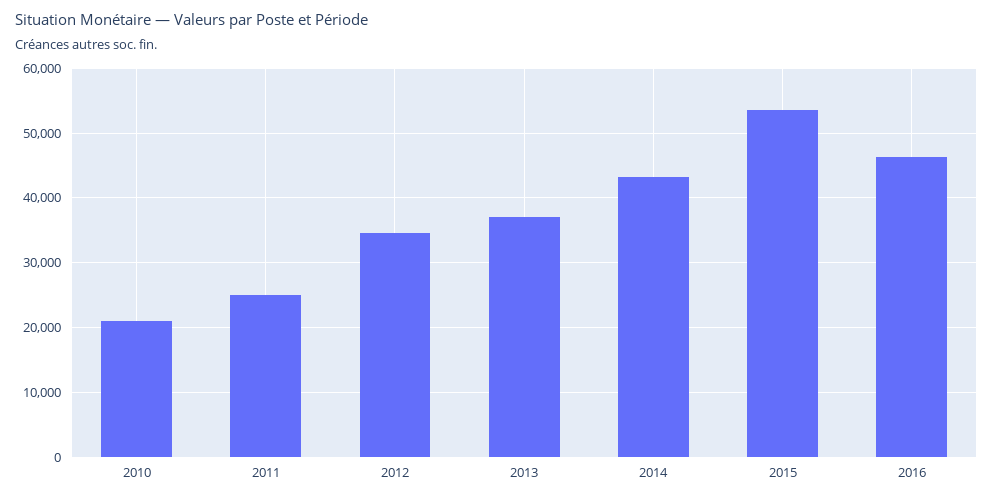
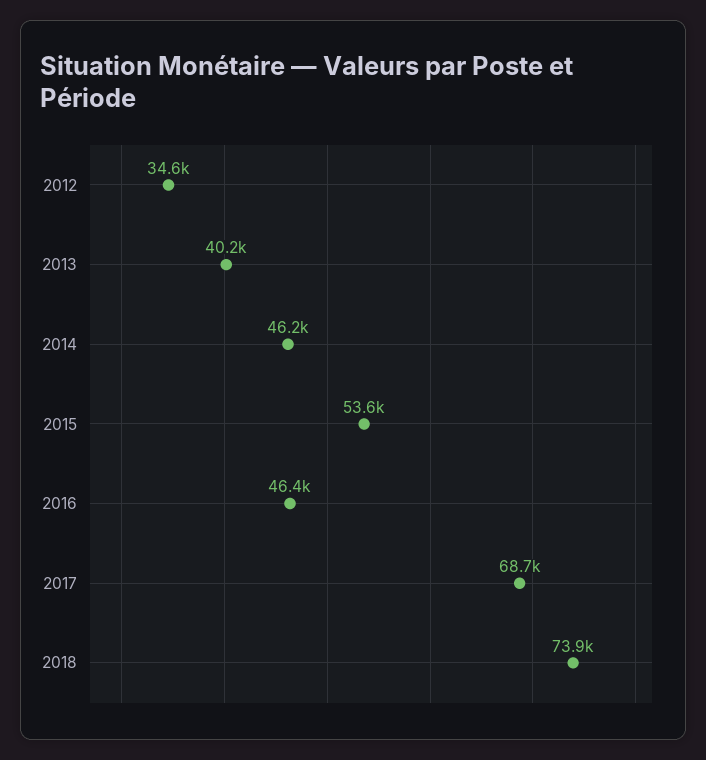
2010: 21000 -> none
2011: 25000 -> none
2013: 37000 -> 40200
2014: 43000 -> 46200
2017: none -> 68700
2018: none -> 73900

